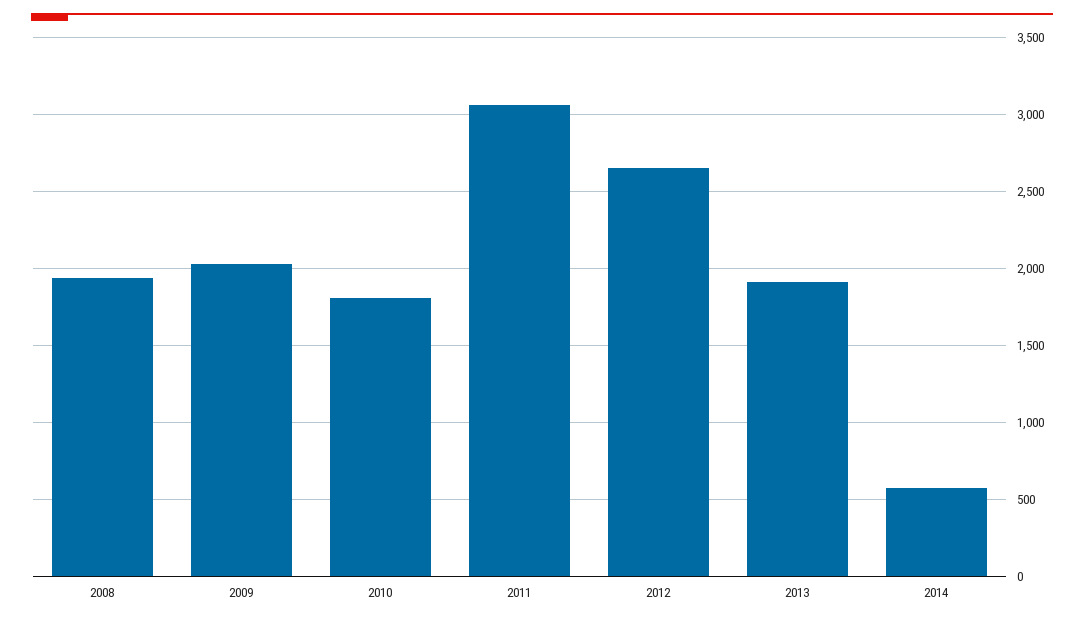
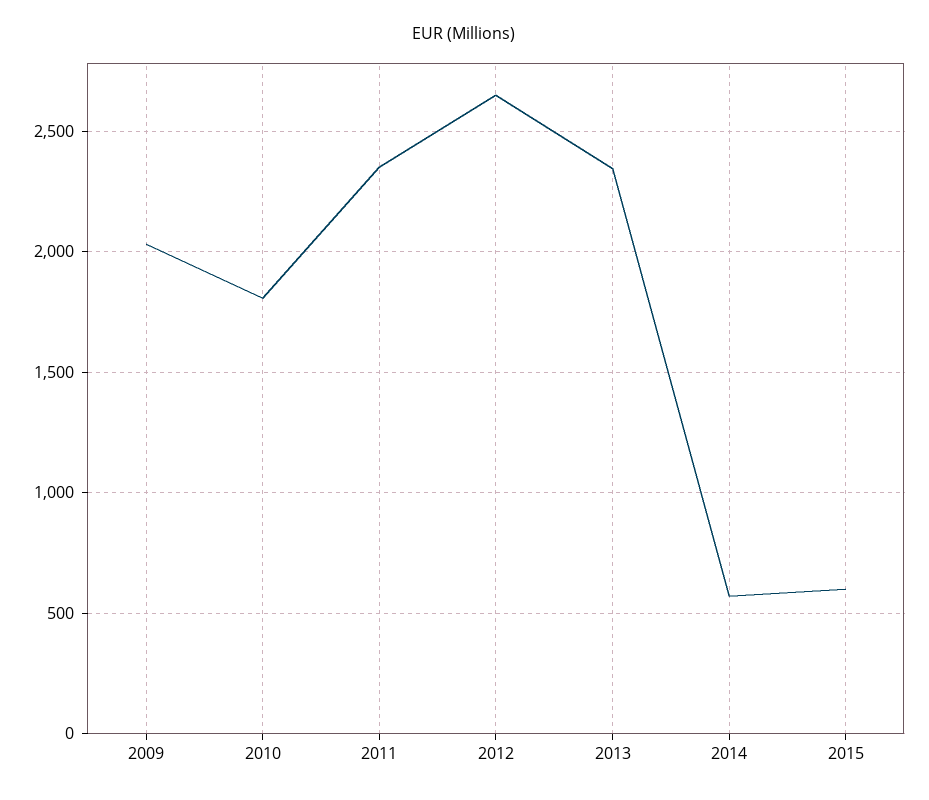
2008: 1950 -> none
2011: 3050 -> 2350
2013: 1900 -> 2350
2015: none -> 600

